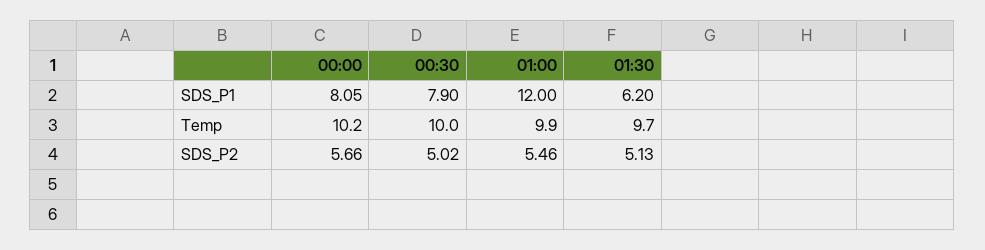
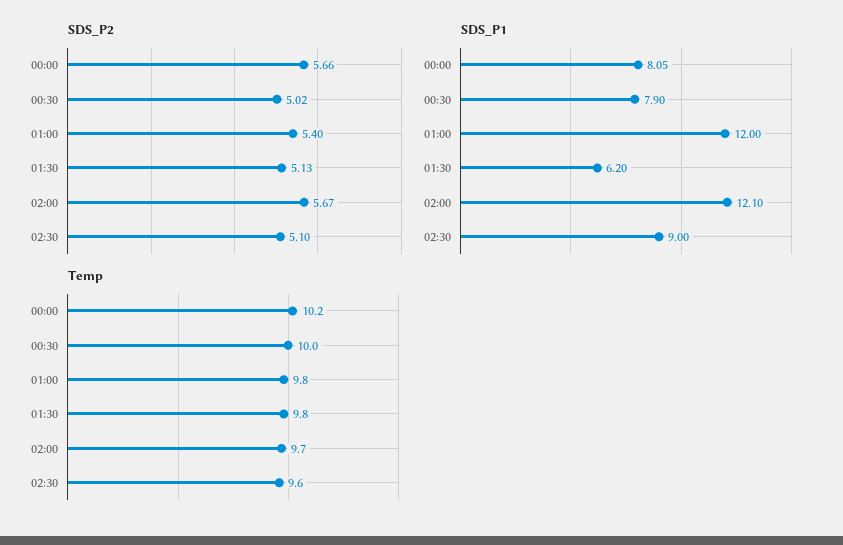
Temp, 01:00: 9.9 -> 9.8
Temp, 01:30: 9.7 -> 9.8
SDS_P2, 01:00: 5.46 -> 5.4
SDS_P2, 02:00: none -> 5.67
SDS_P2, 02:30: none -> 5.1
SDS_P1, 02:00: none -> 12.1
SDS_P1, 02:30: none -> 9
Temp, 02:00: none -> 9.7
Temp, 02:30: none -> 9.6

